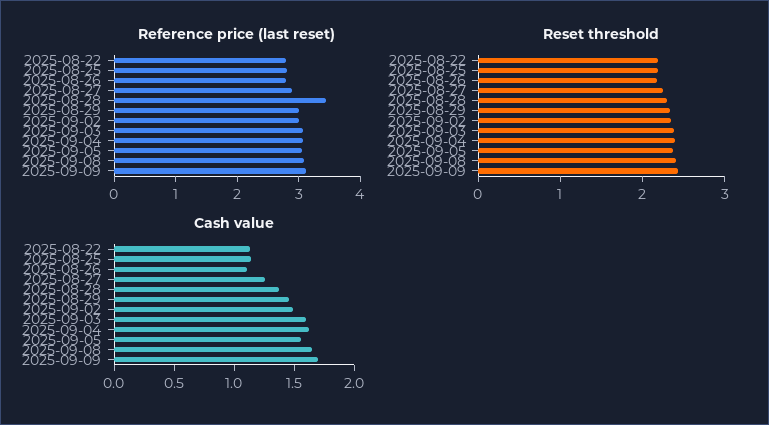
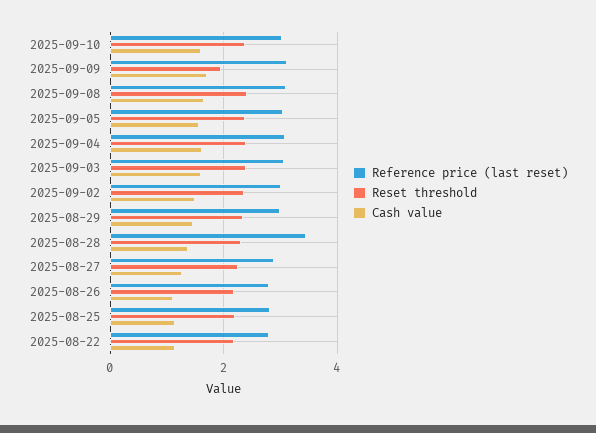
Reset threshold, 2025-09-09: 2.4 -> 2
Reference price (last reset), 2025-09-10: none -> 3
Reset threshold, 2025-09-10: none -> 2.4
Cash value, 2025-09-10: none -> 1.6

